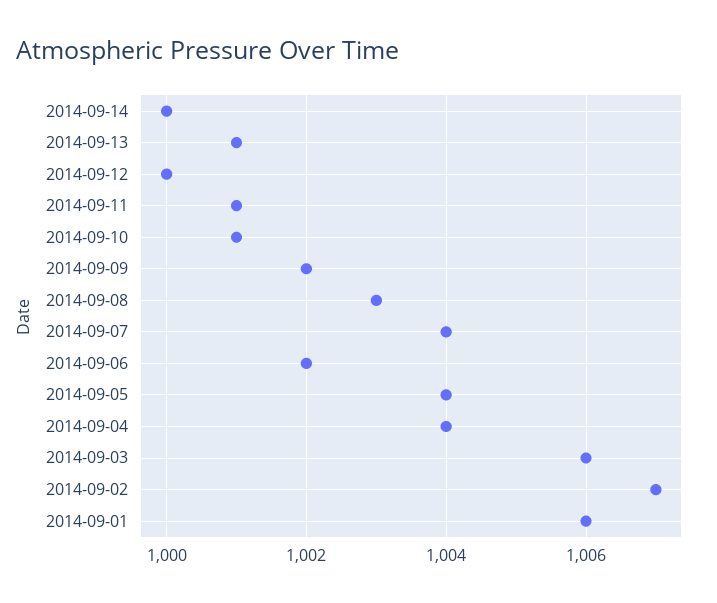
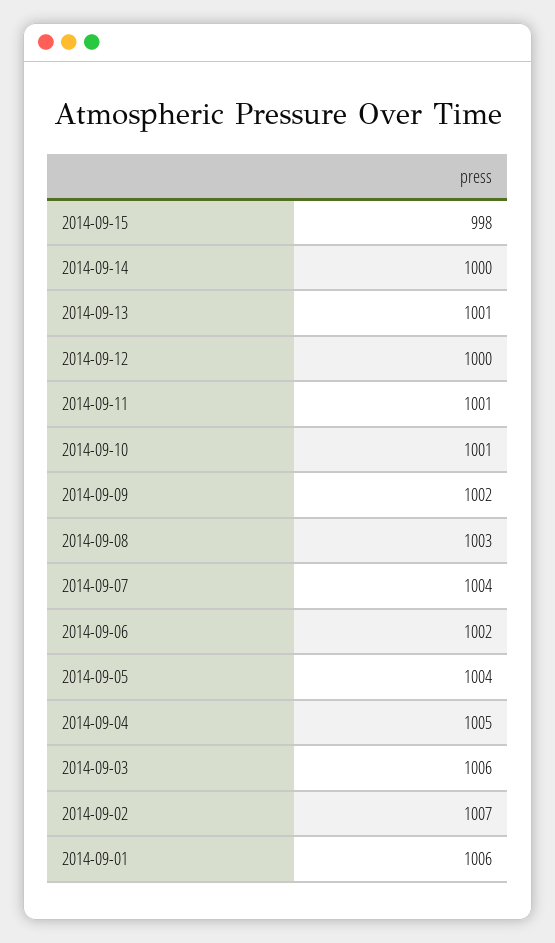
2014-09-04: 1004 -> 1005
2014-09-15: none -> 998

